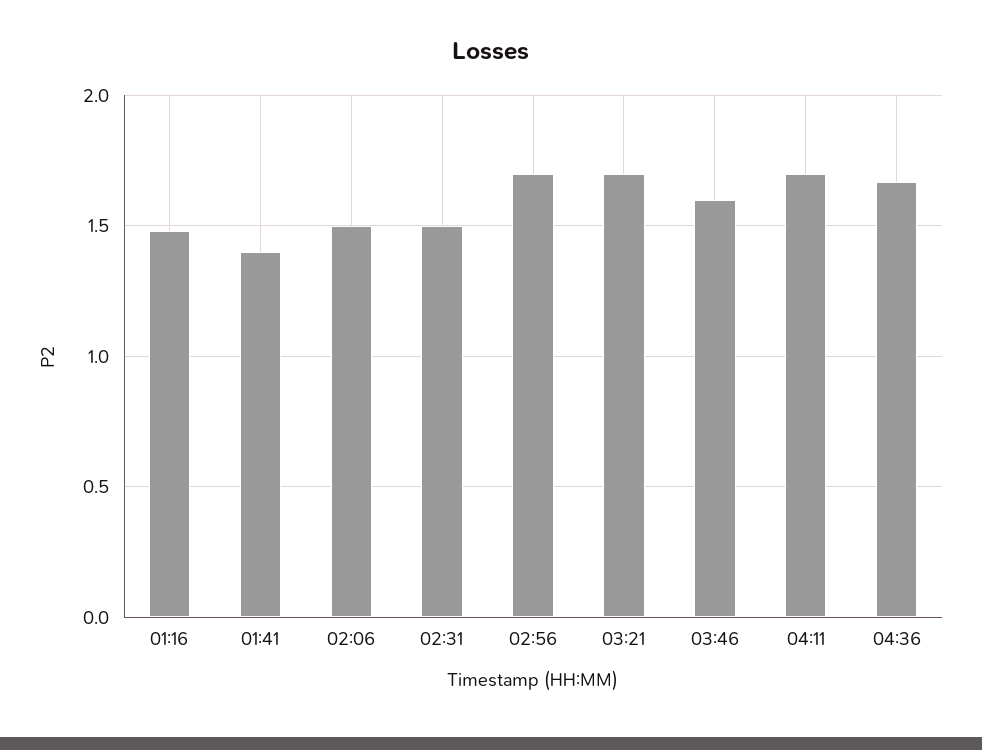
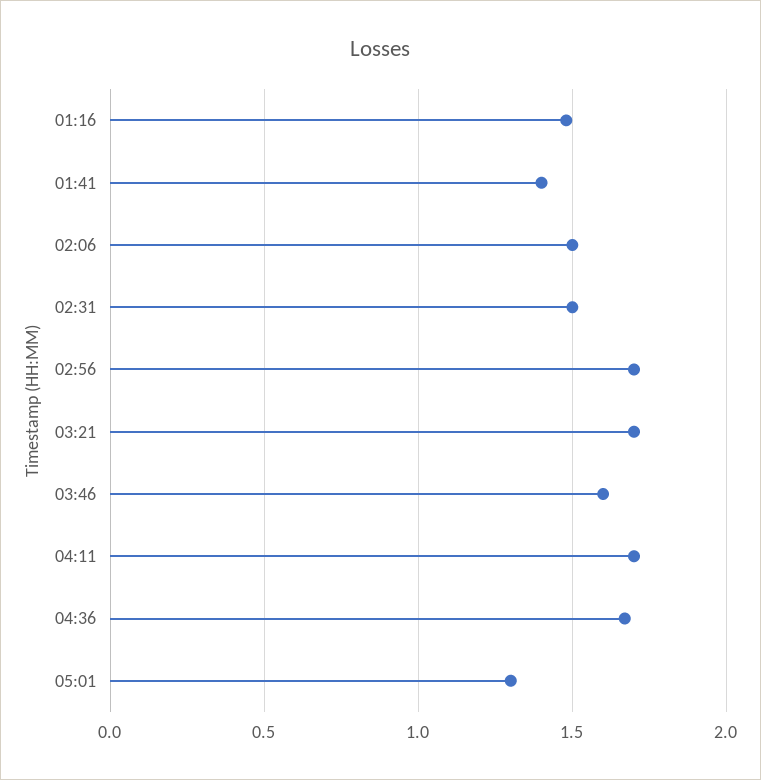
05:01: none -> 1.3

